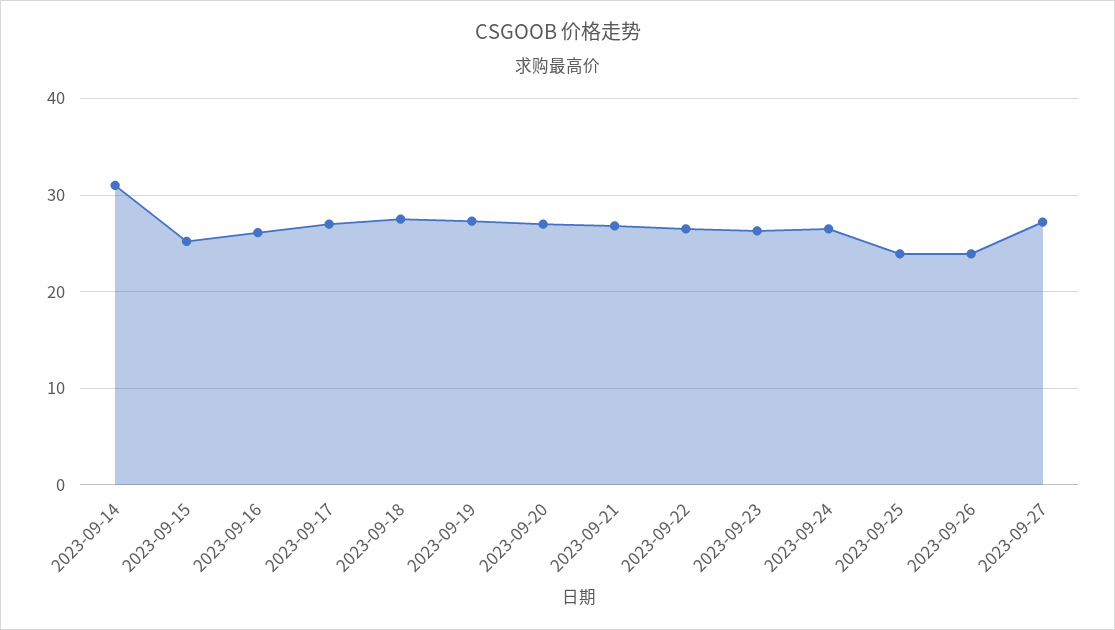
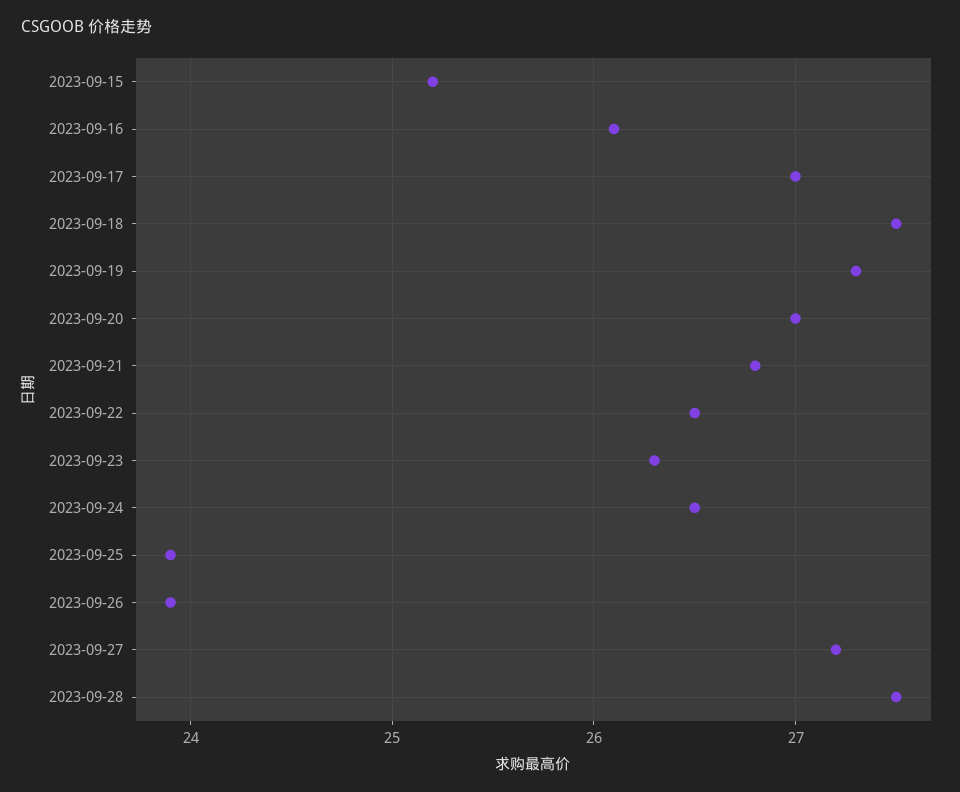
2023-09-14: 31 -> none
2023-09-28: none -> 27.5

